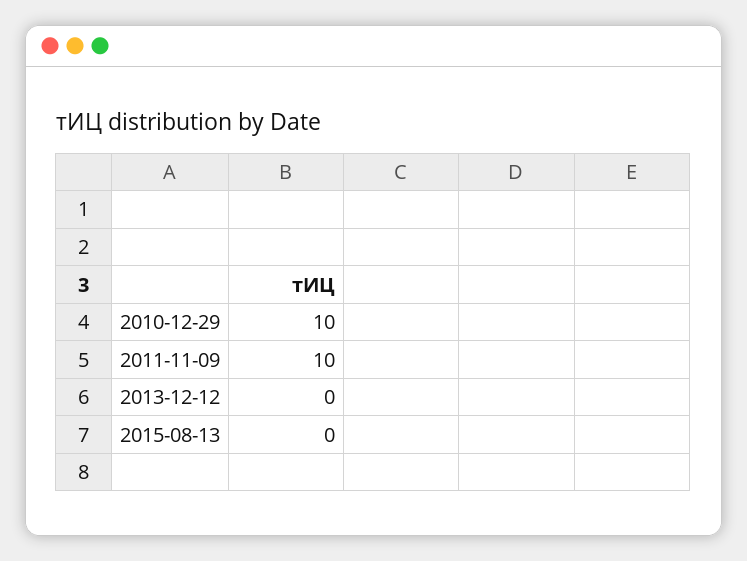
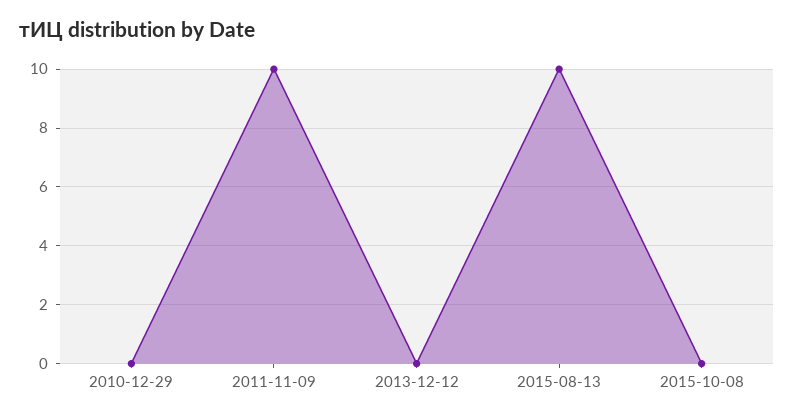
2010-12-29: 10 -> 0
2015-08-13: 0 -> 10
2015-10-08: none -> 0

